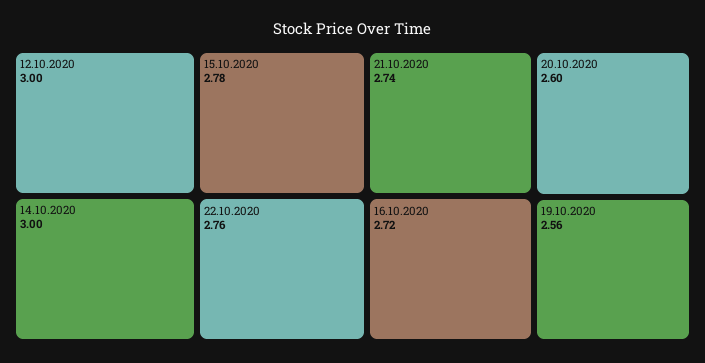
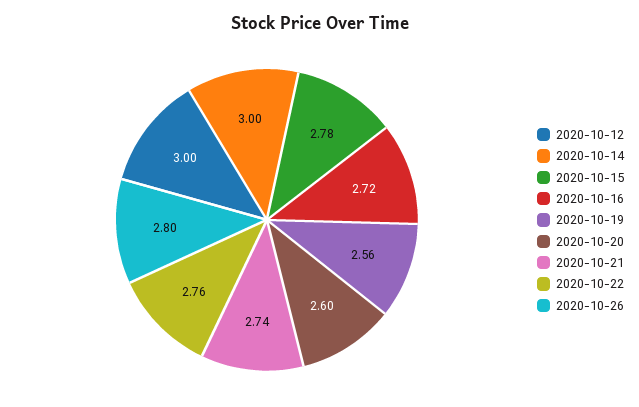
2020-10-26: none -> 2.8

